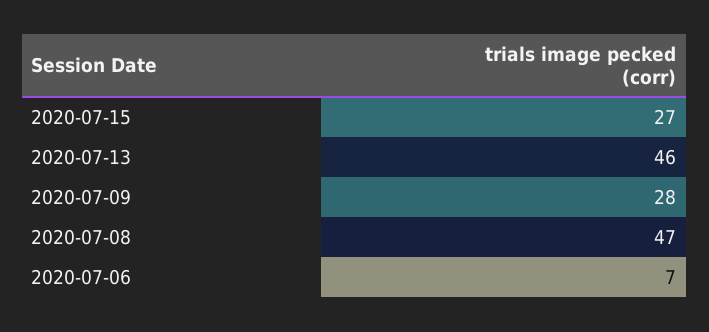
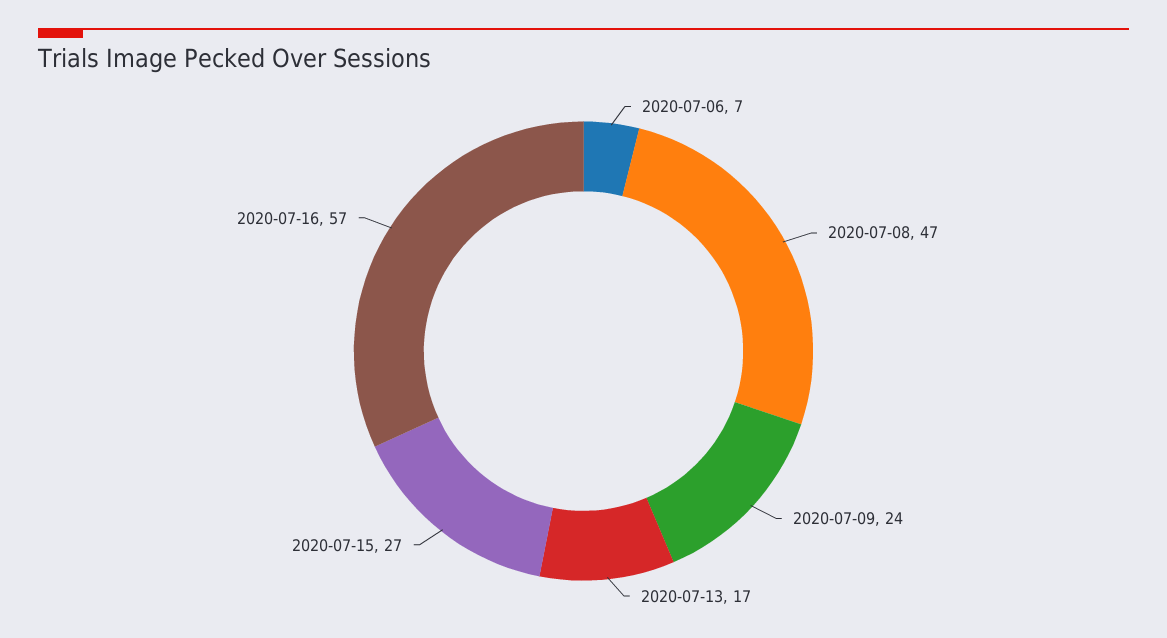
2020-07-13: 46 -> 17
2020-07-09: 28 -> 24
2020-07-16: none -> 57

